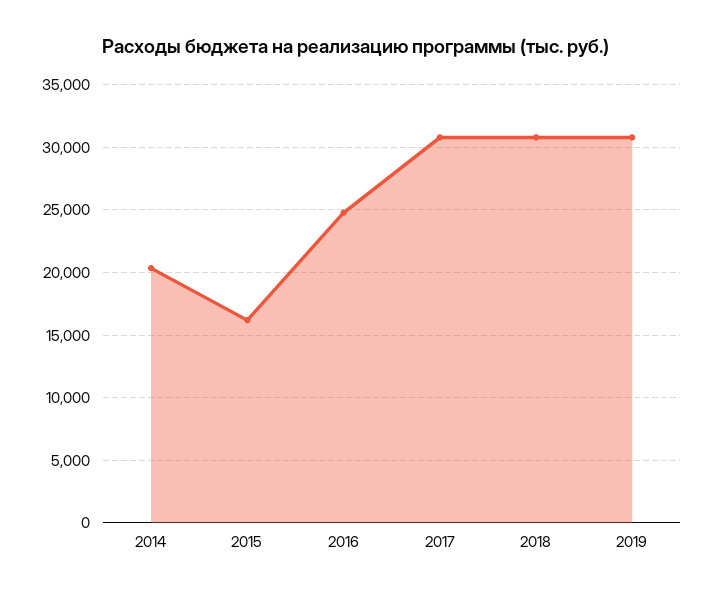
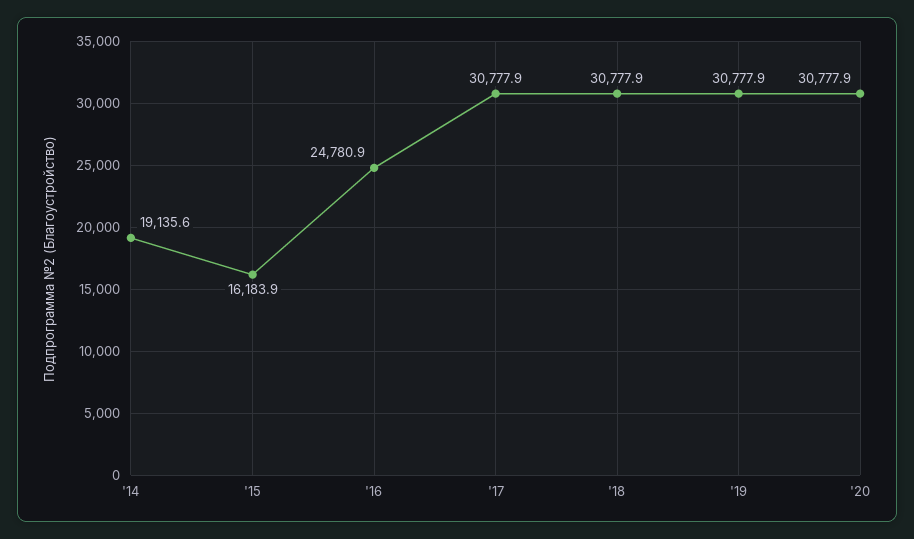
2014: 20500 -> 19135.6
'20: none -> 30777.9

